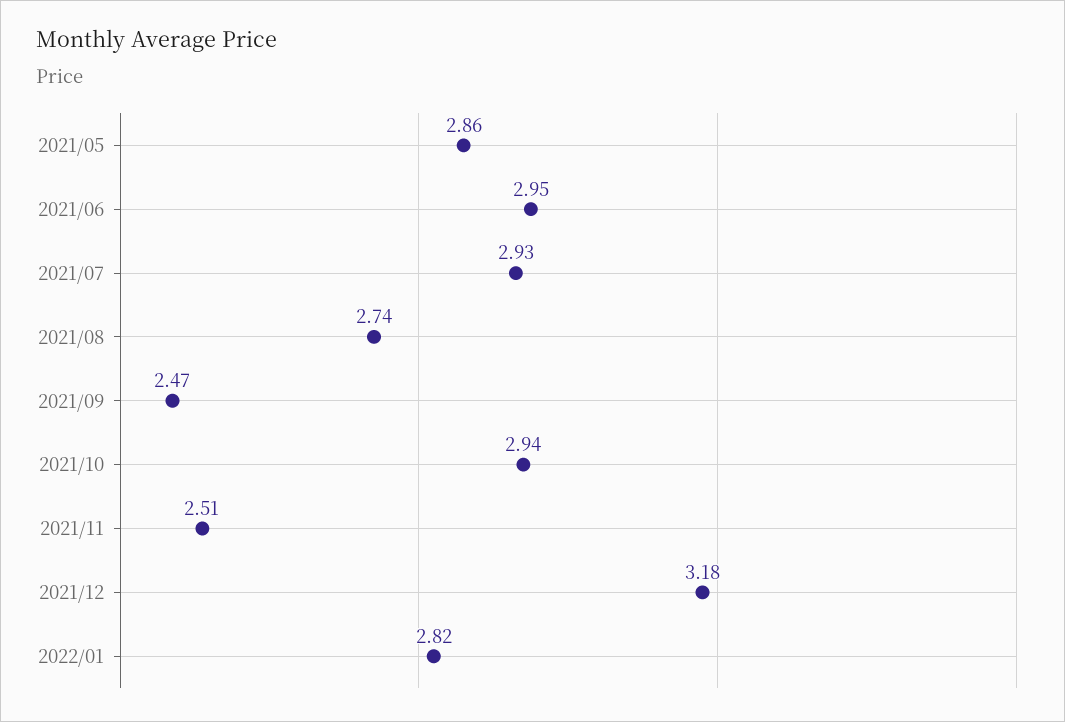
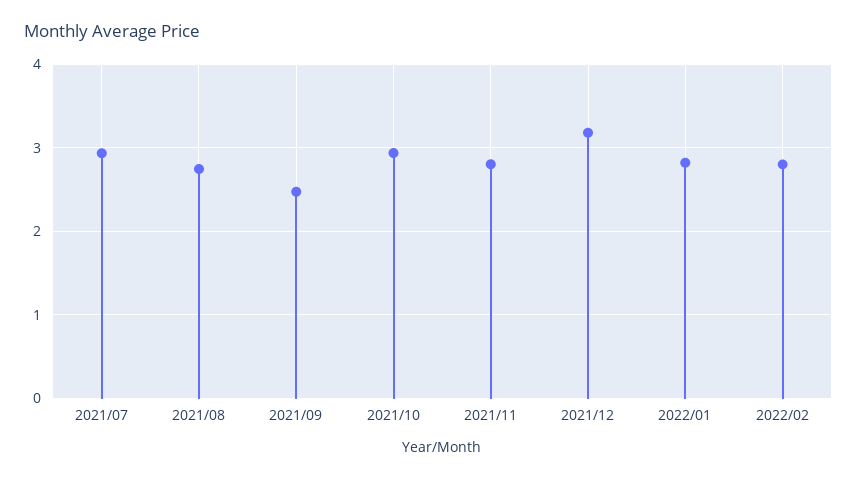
2021/05: 2.86 -> none
2021/06: 2.95 -> none
2021/11: 2.51 -> 2.8
2022/02: none -> 2.8

